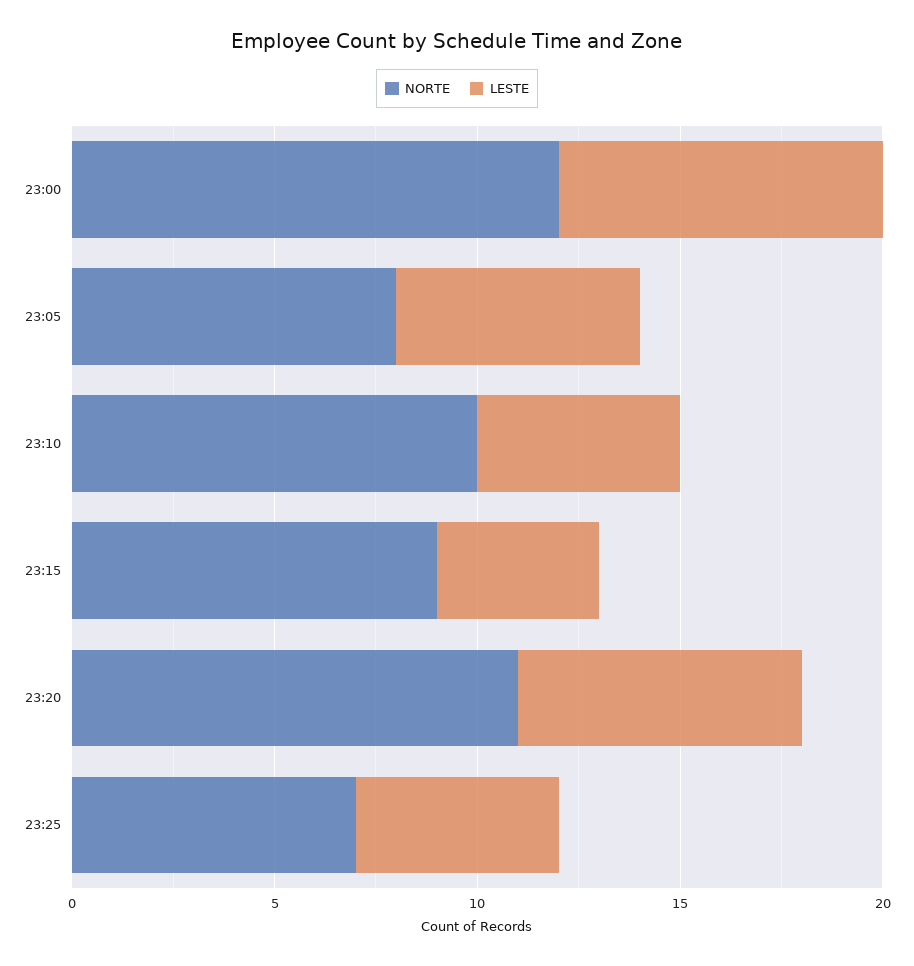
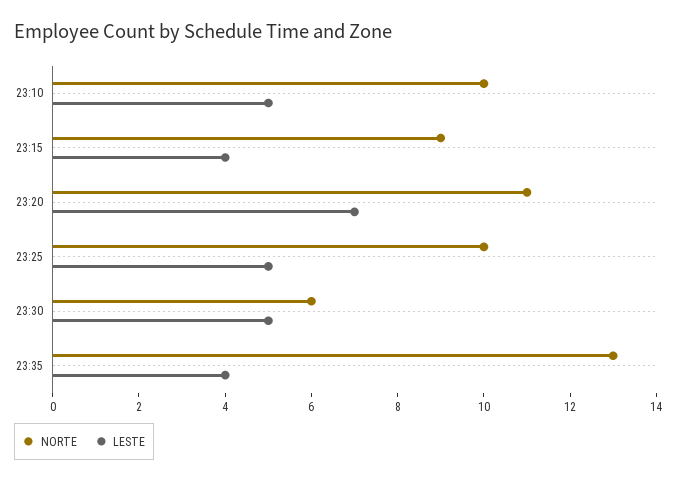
NORTE, 23:00: 12 -> none
LESTE, 23:00: 8 -> none
NORTE, 23:05: 8 -> none
LESTE, 23:05: 6 -> none
NORTE, 23:25: 7 -> 10
NORTE, 23:30: none -> 6
LESTE, 23:30: none -> 5
NORTE, 23:35: none -> 13
LESTE, 23:35: none -> 4

